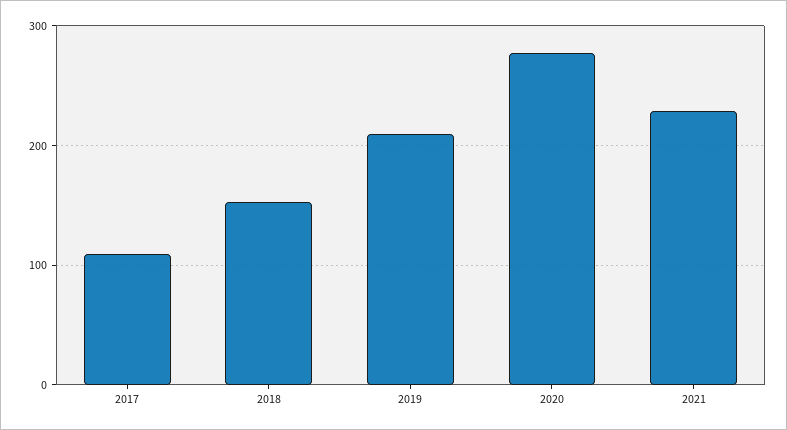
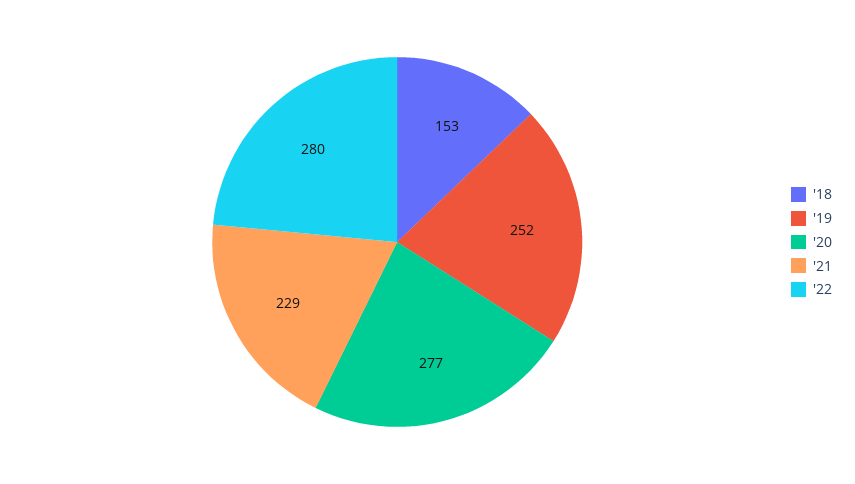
2017: 110 -> none
2019: 210 -> 252
'22: none -> 280

